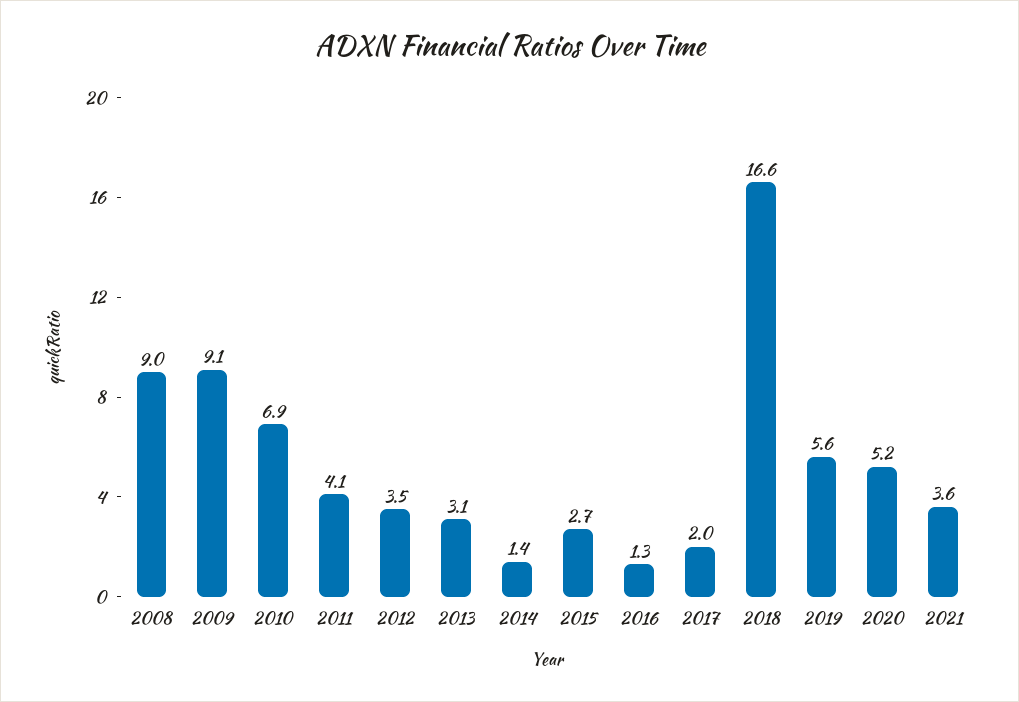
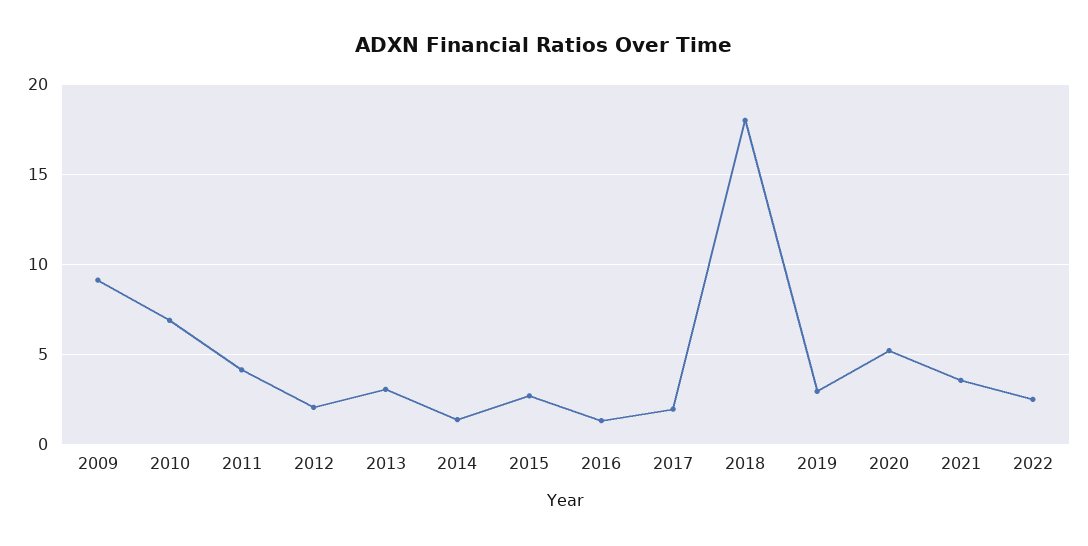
2008: 9 -> none
2012: 3.5 -> 2
2018: 16.6 -> 18
2019: 5.6 -> 3
2022: none -> 2.5

